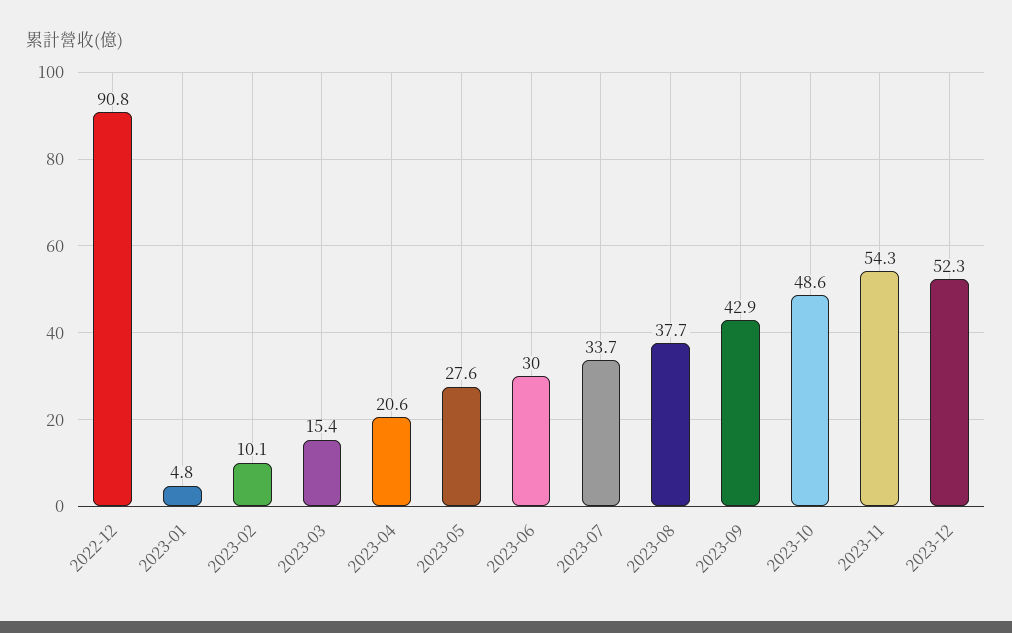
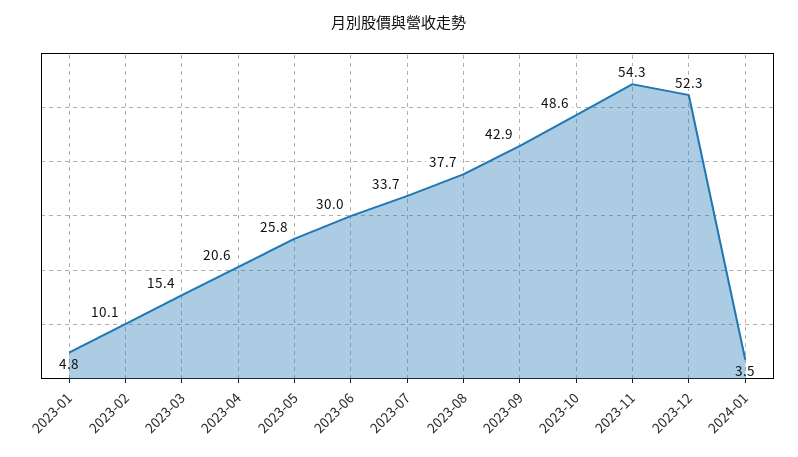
2022-12: 90.8 -> none
2023-05: 27.6 -> 25.8
2024-01: none -> 3.5

